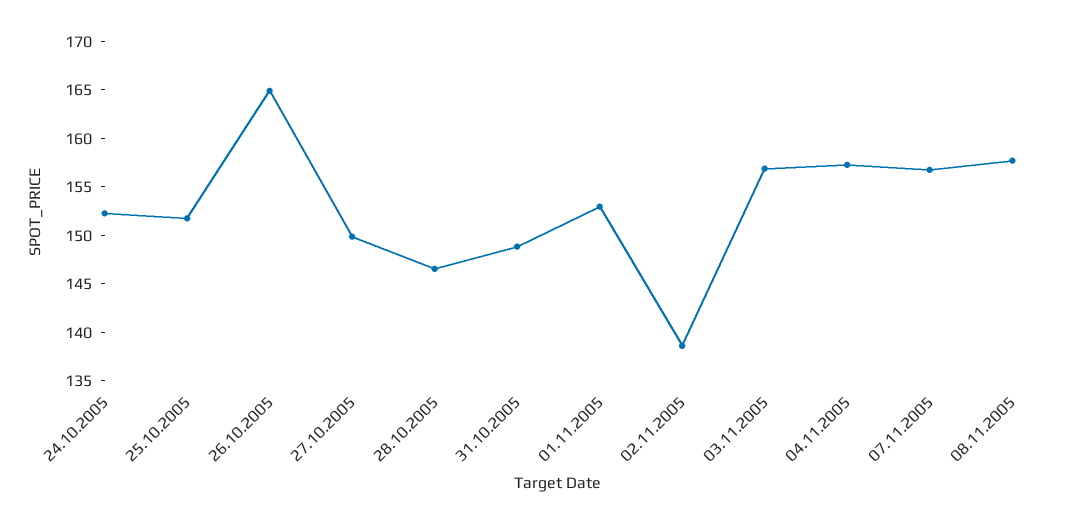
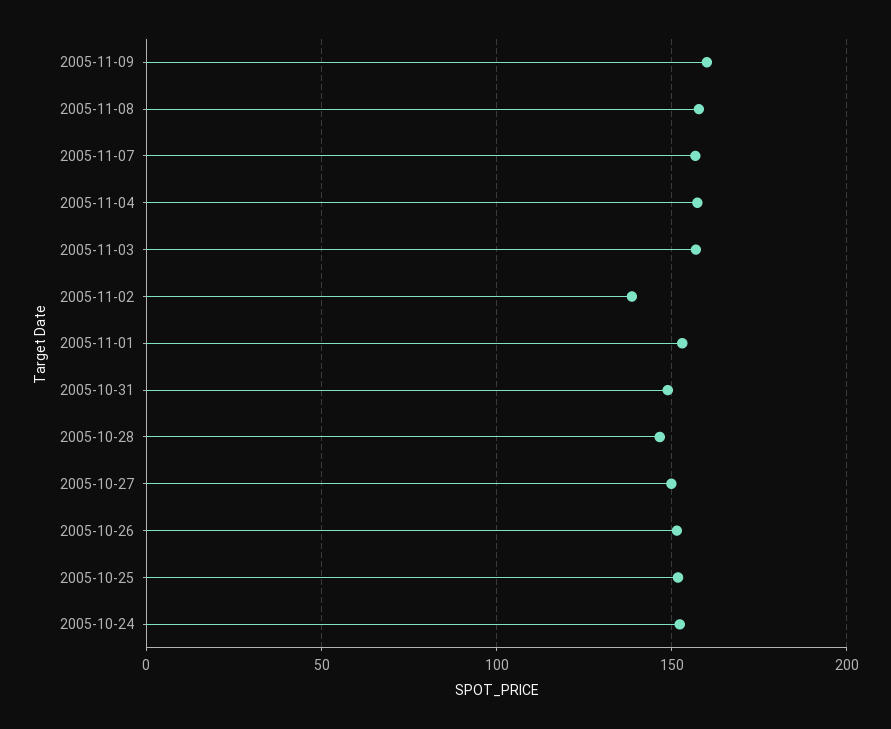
26.10.2005: 165 -> 150
2005-11-09: none -> 160

